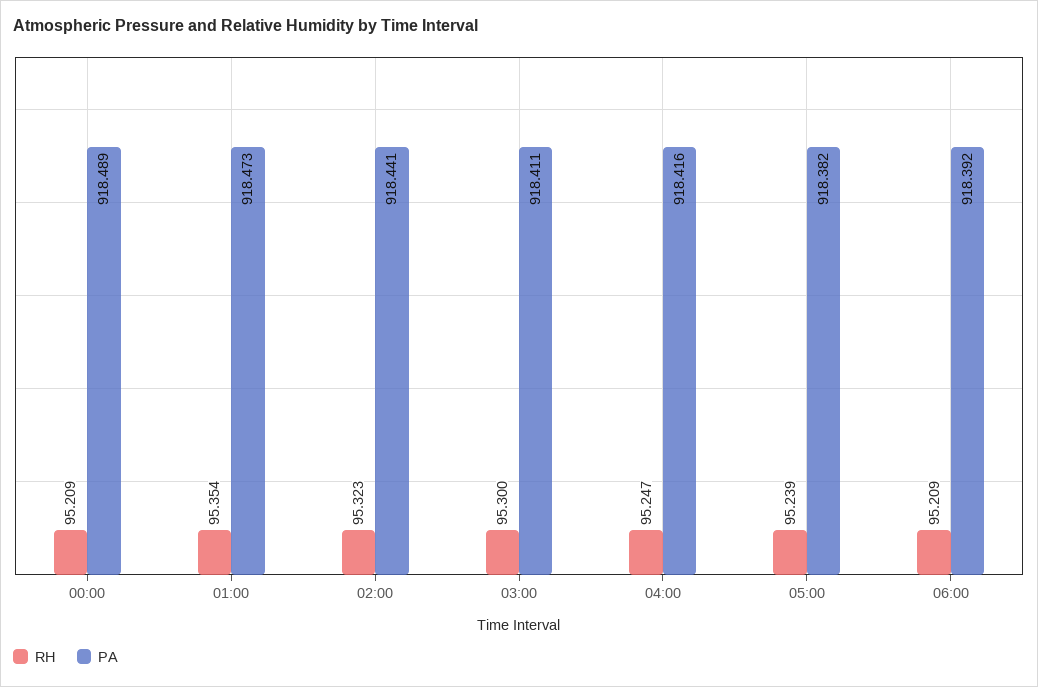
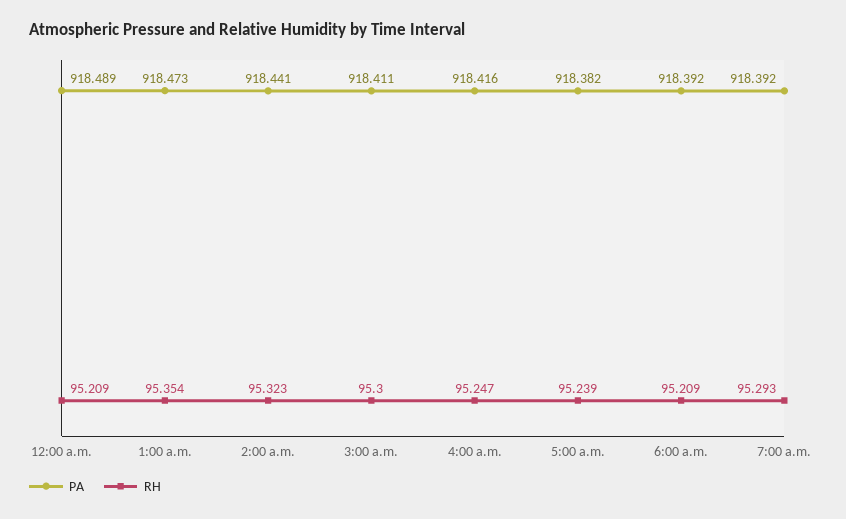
PA, 7:00 a.m.: none -> 918.392
RH, 7:00 a.m.: none -> 95.293

